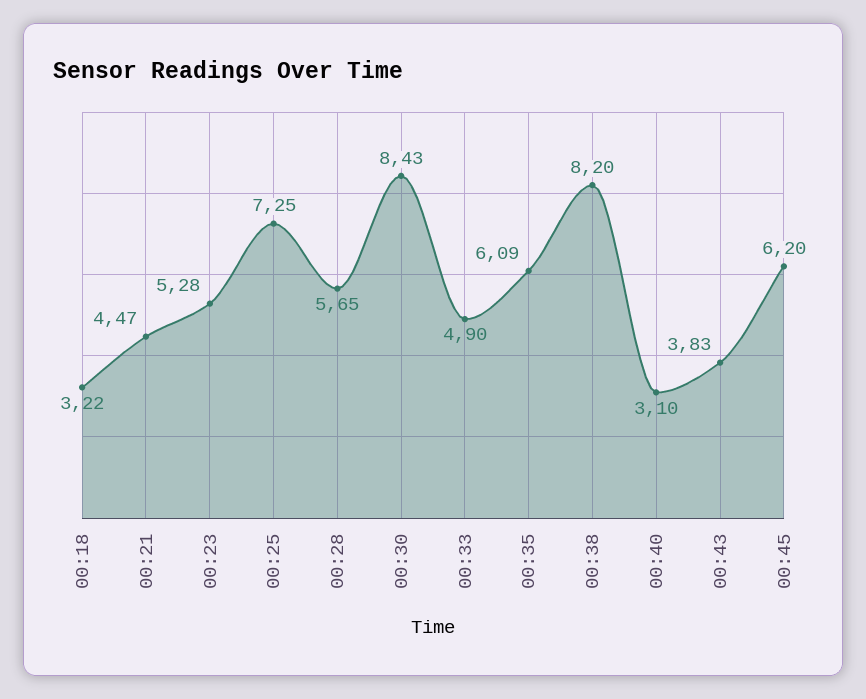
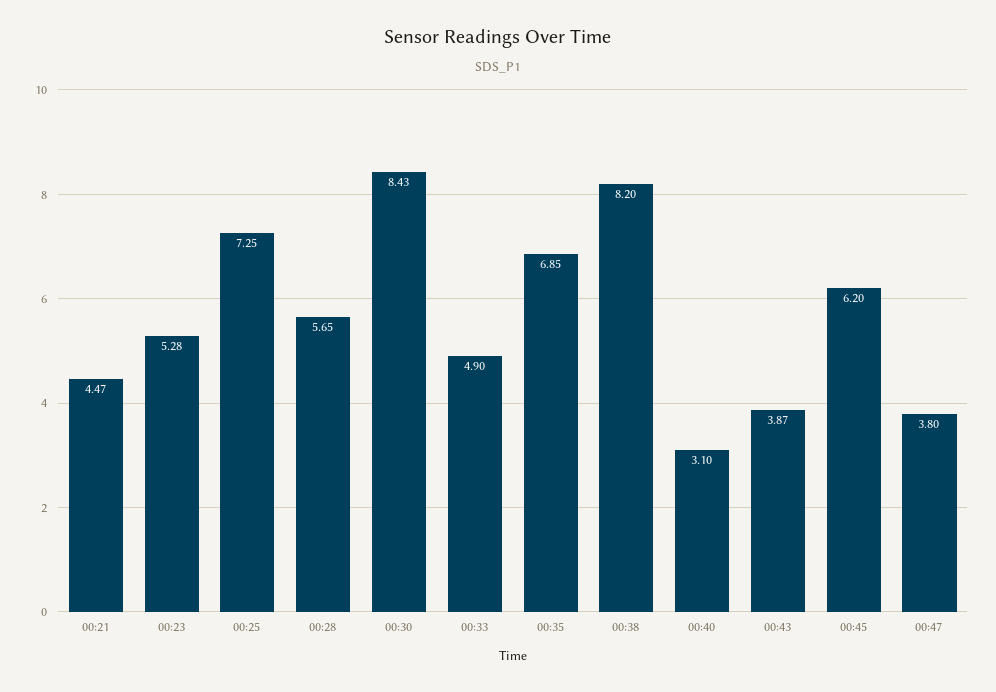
00:18: 3.22 -> none
00:35: 6.09 -> 6.85
00:43: 3.83 -> 3.87
00:47: none -> 3.8

